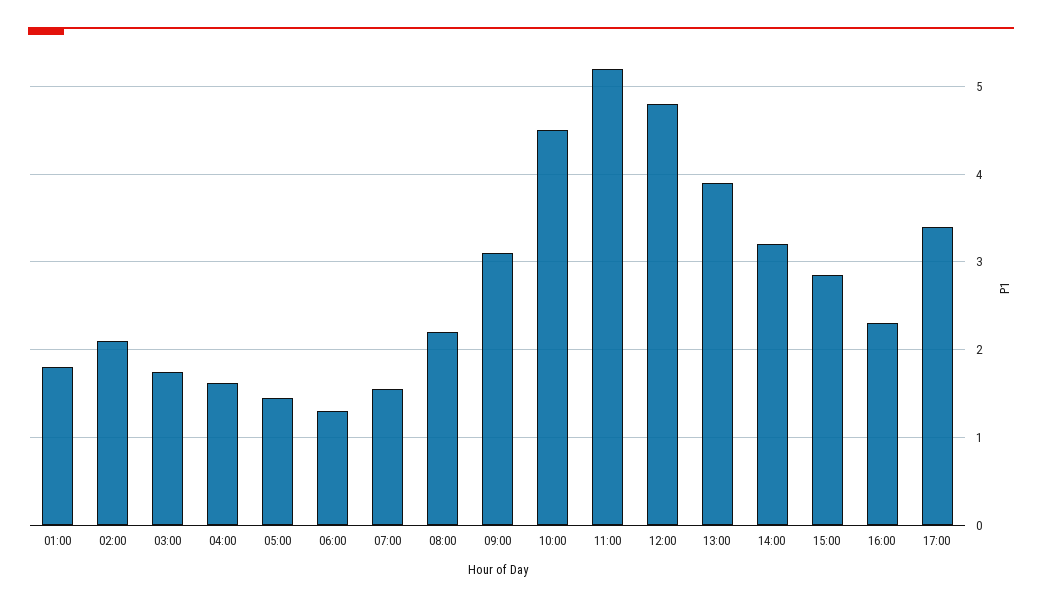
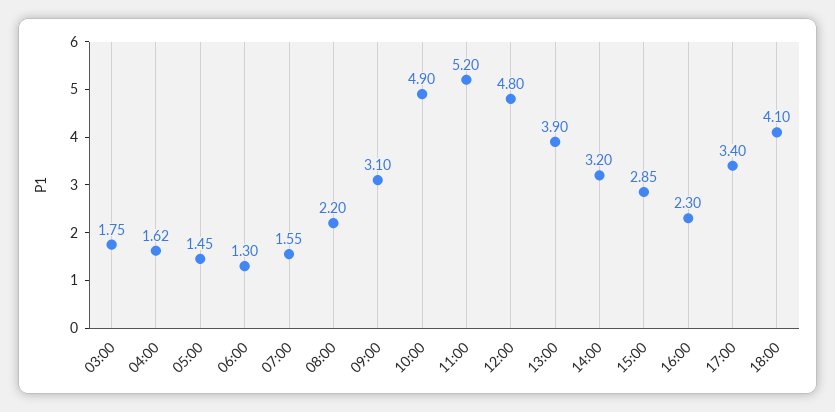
01:00: 1.8 -> none
02:00: 2.1 -> none
10:00: 4.5 -> 4.9
18:00: none -> 4.1

